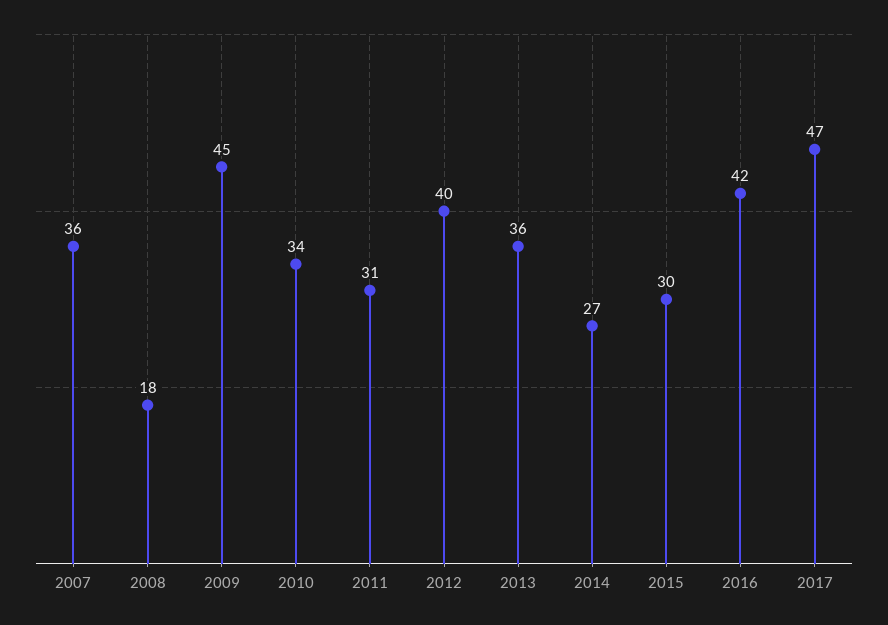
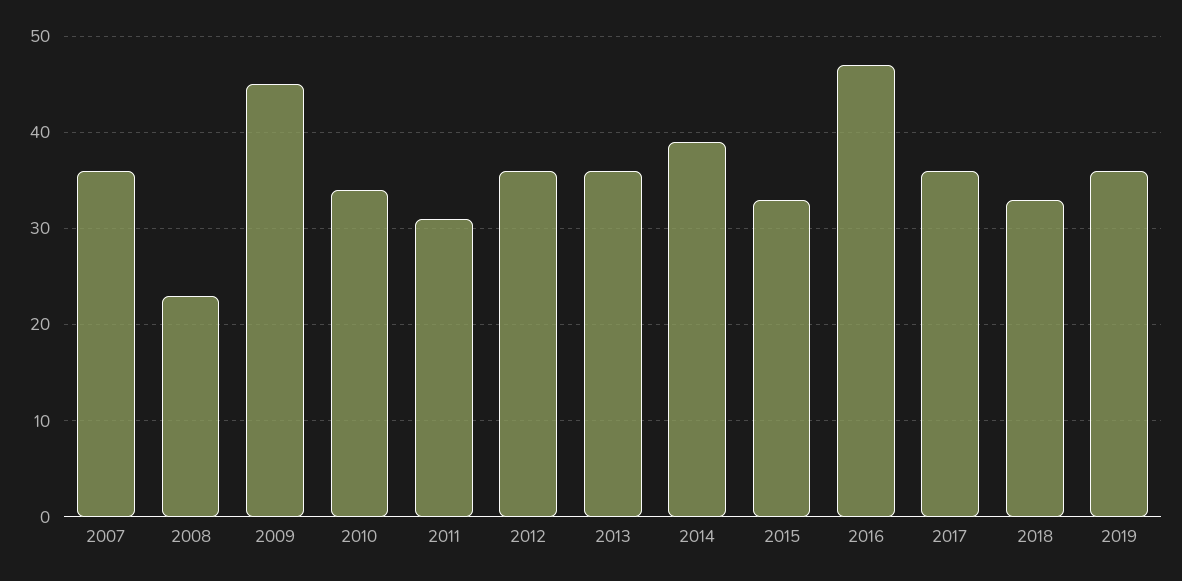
2008: 18 -> 23
2012: 40 -> 36
2014: 27 -> 39
2015: 30 -> 33
2016: 42 -> 47
2017: 47 -> 36
2018: none -> 33
2019: none -> 36

